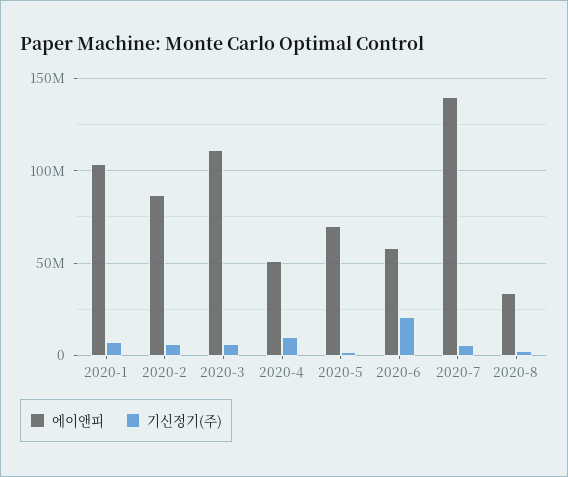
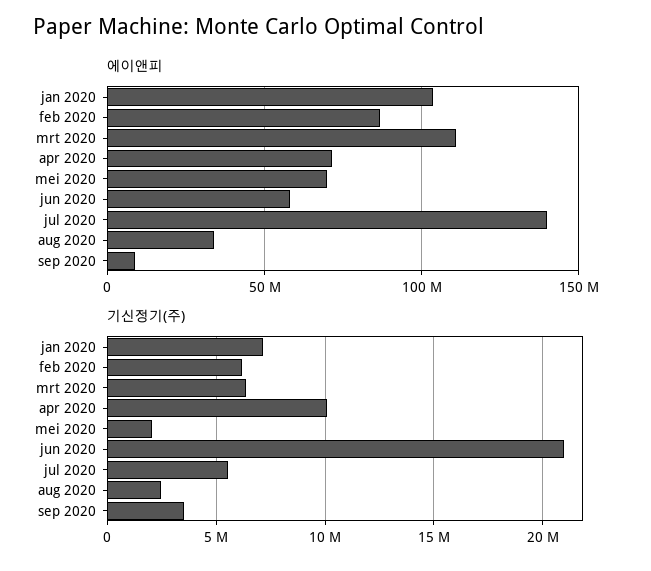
에이앤피, 2020-4: 50000000 -> 70000000
에이앤피, sep 2020: none -> 10000000
기신정기(주), sep 2020: none -> 3500000

